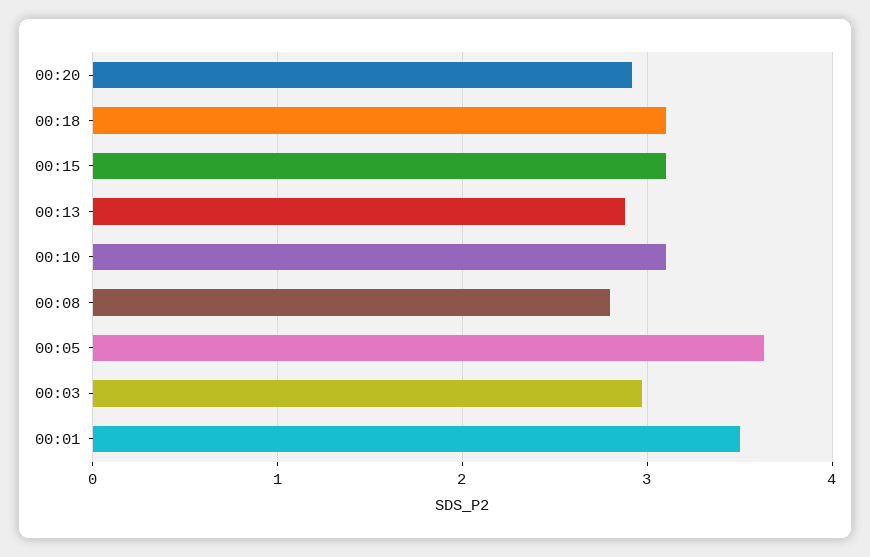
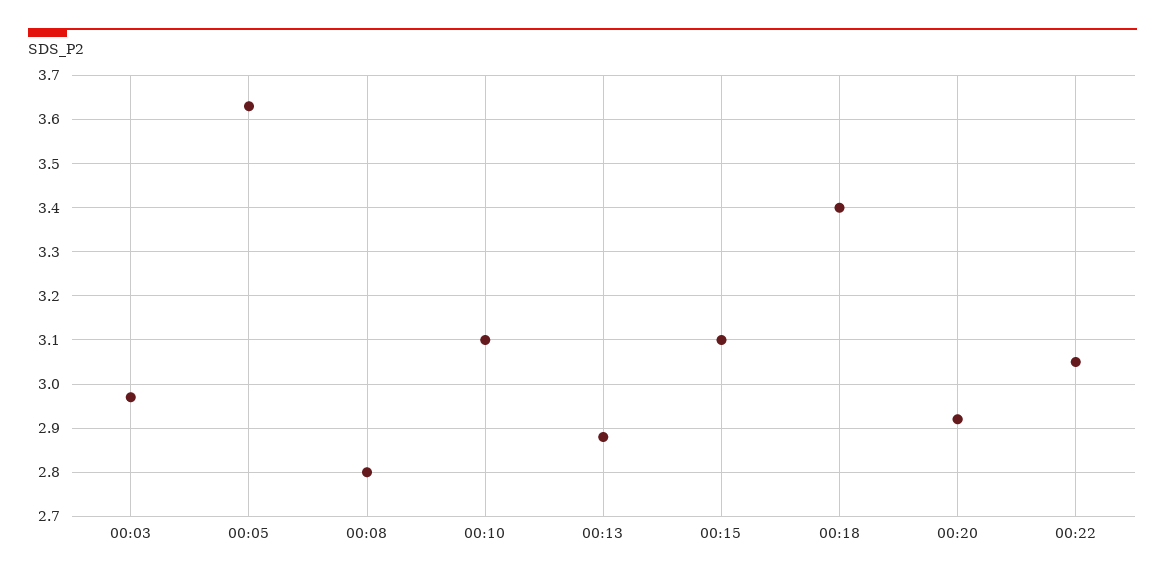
00:18: 3.1 -> 3.4
00:01: 3.5 -> none
00:22: none -> 3.05

